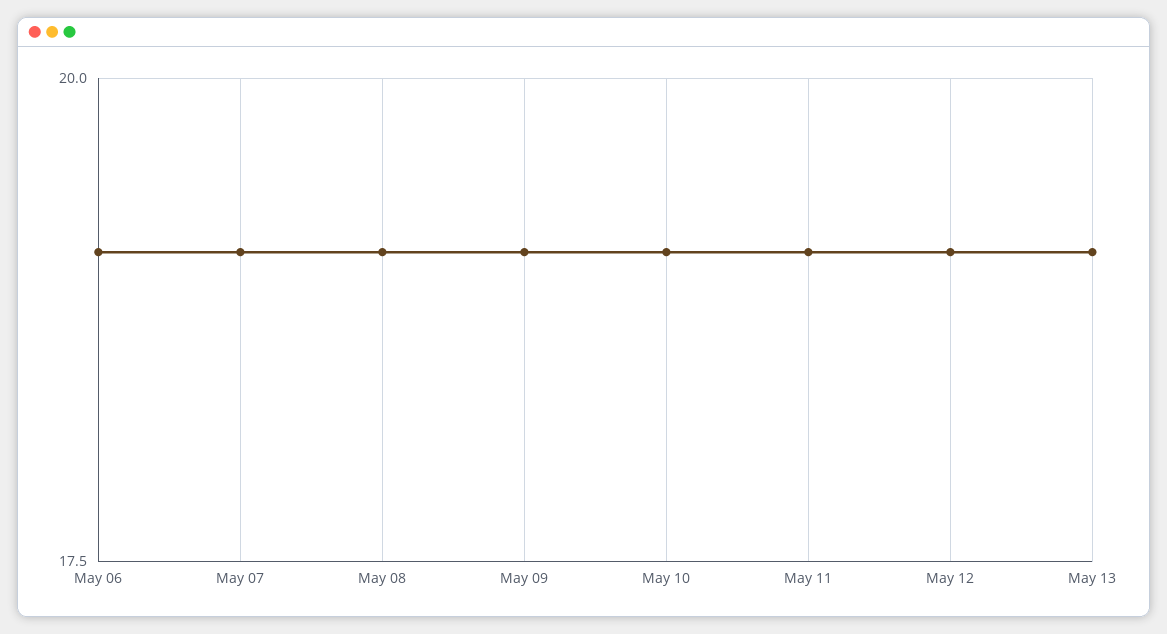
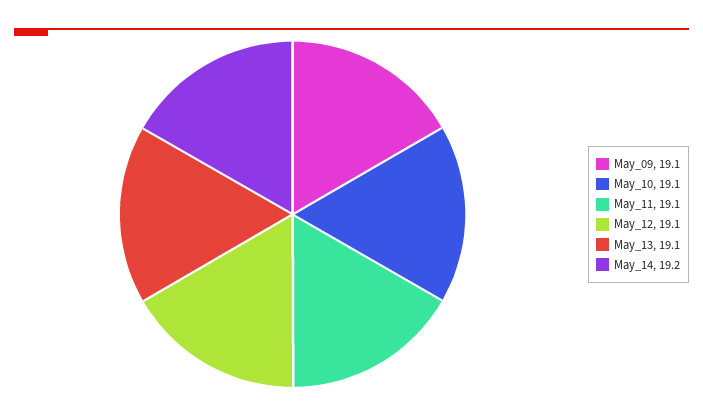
May 06: 19 -> none
May 07: 19 -> none
May 08: 19 -> none
May_14: none -> 19.2

